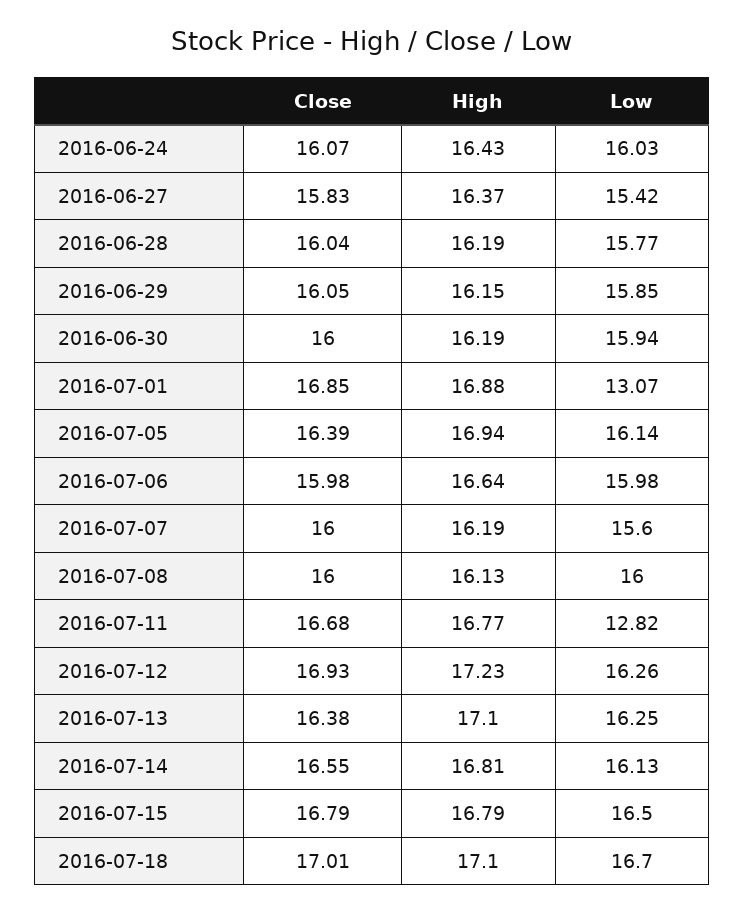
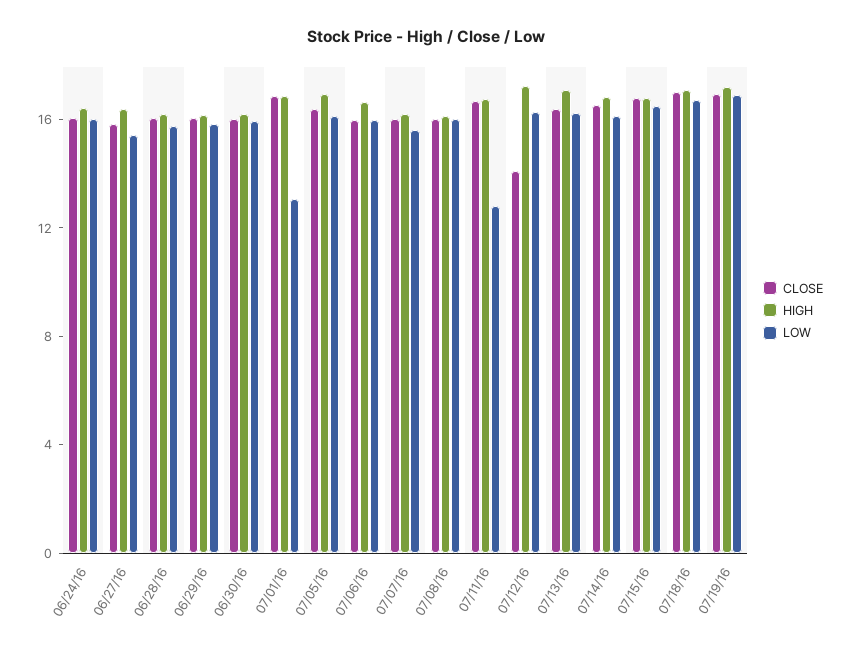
Close, 2016-07-12: 16.93 -> 14
Close, 07/19/16: none -> 17
High, 07/19/16: none -> 17
Low, 07/19/16: none -> 17

